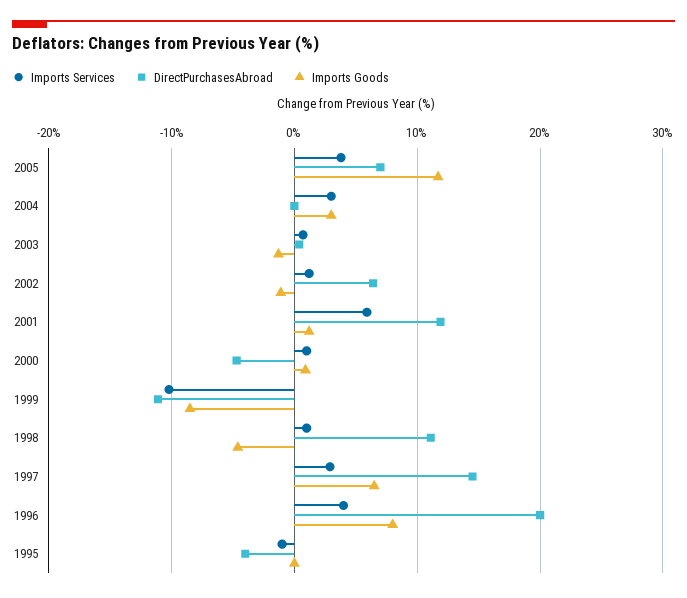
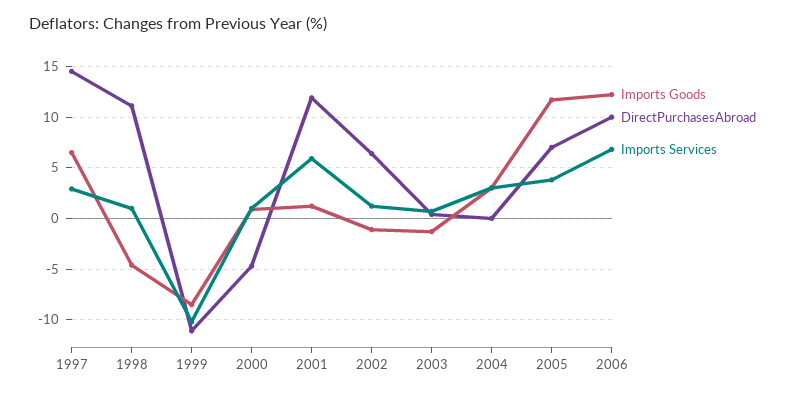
Imports Services, 1996: 4 -> none
DirectPurchasesAbroad, 1996: 20 -> none
Imports Goods, 1996: 8 -> none
Imports Services, 1995: -1 -> none
DirectPurchasesAbroad, 1995: -4 -> none
Imports Goods, 1995: 0 -> none
Imports Goods, 2006: none -> 12
DirectPurchasesAbroad, 2006: none -> 10
Imports Services, 2006: none -> 7

